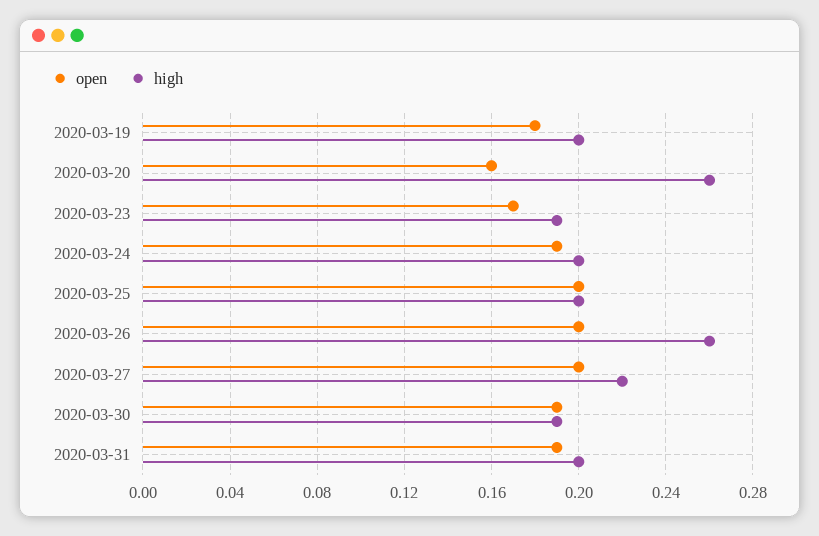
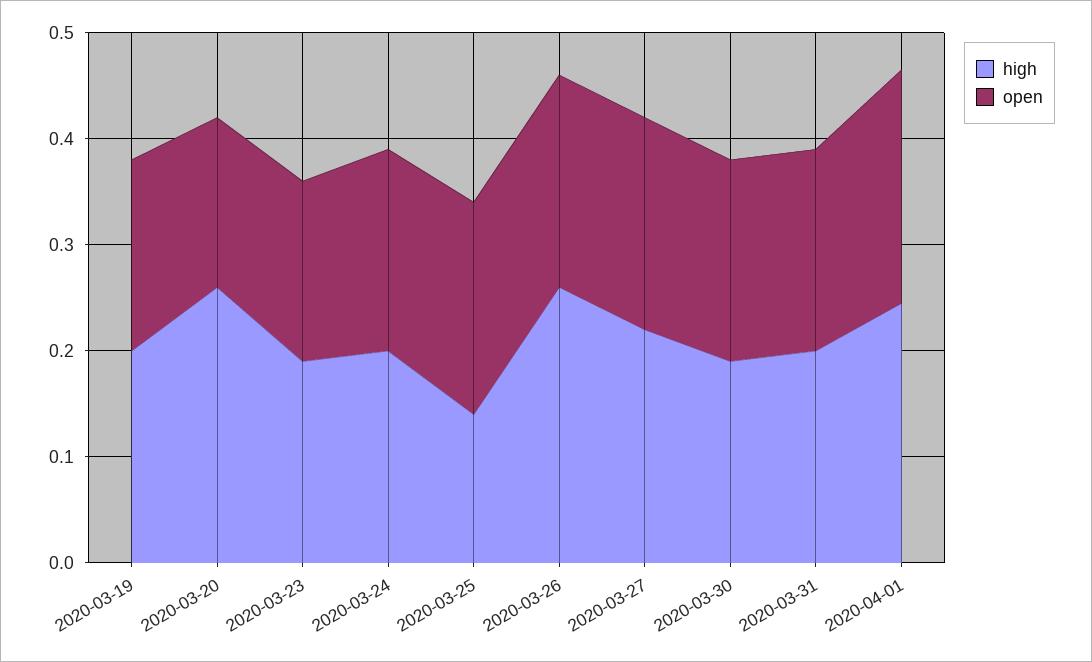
high, 2020-03-25: 0.2 -> 0.14
high, 2020-04-01: none -> 0.24
open, 2020-04-01: none -> 0.22

